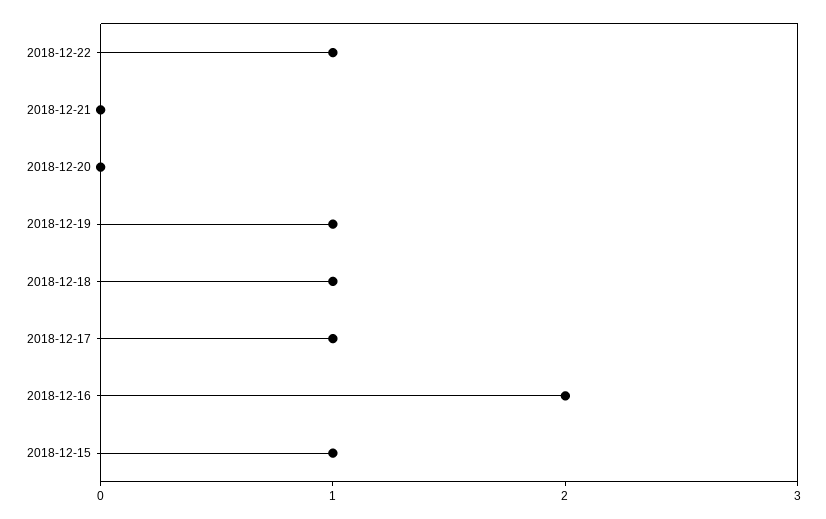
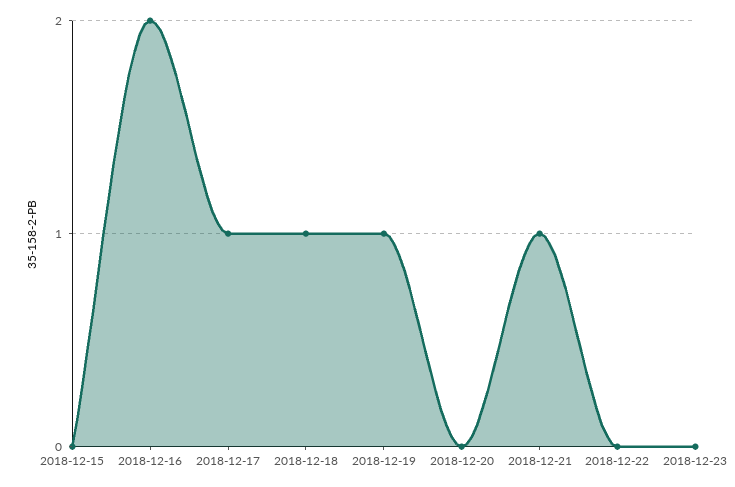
2018-12-22: 1 -> 0
2018-12-21: 0 -> 1
2018-12-15: 1 -> 0
2018-12-23: none -> 0

